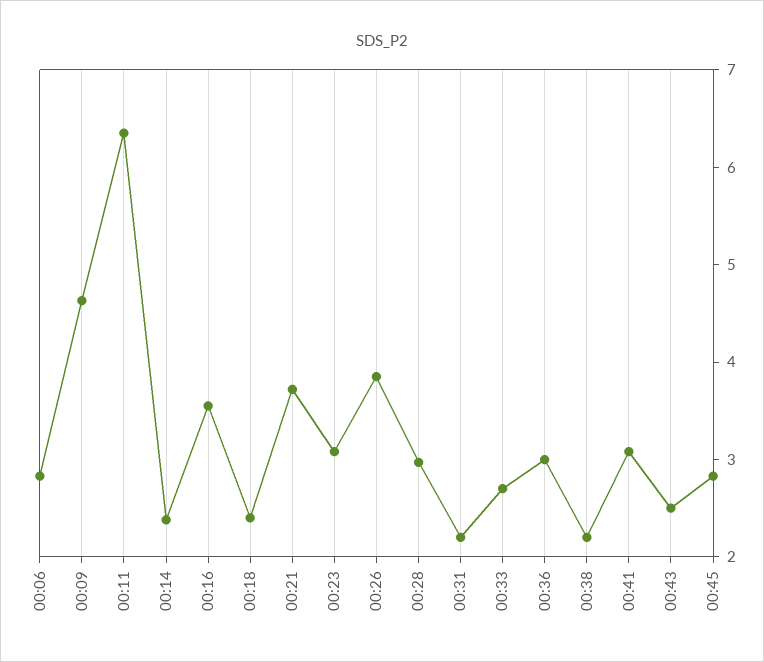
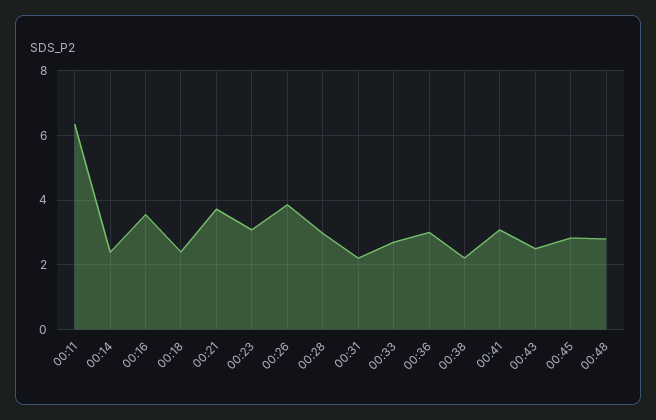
00:06: 2.8 -> none
00:09: 4.6 -> none
00:48: none -> 2.8

